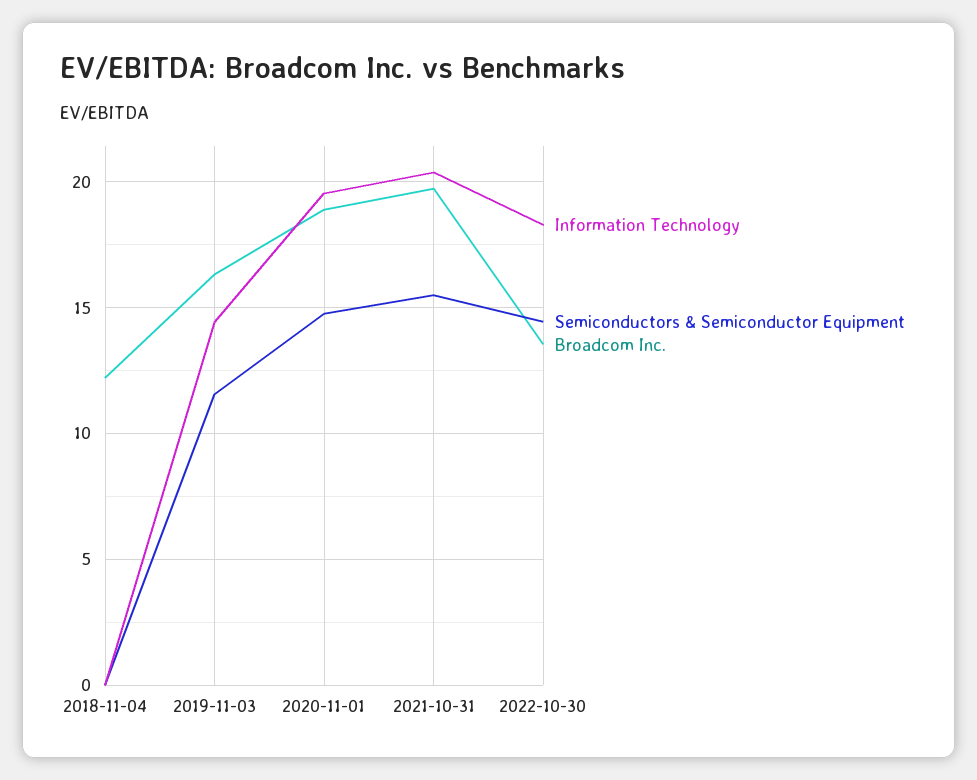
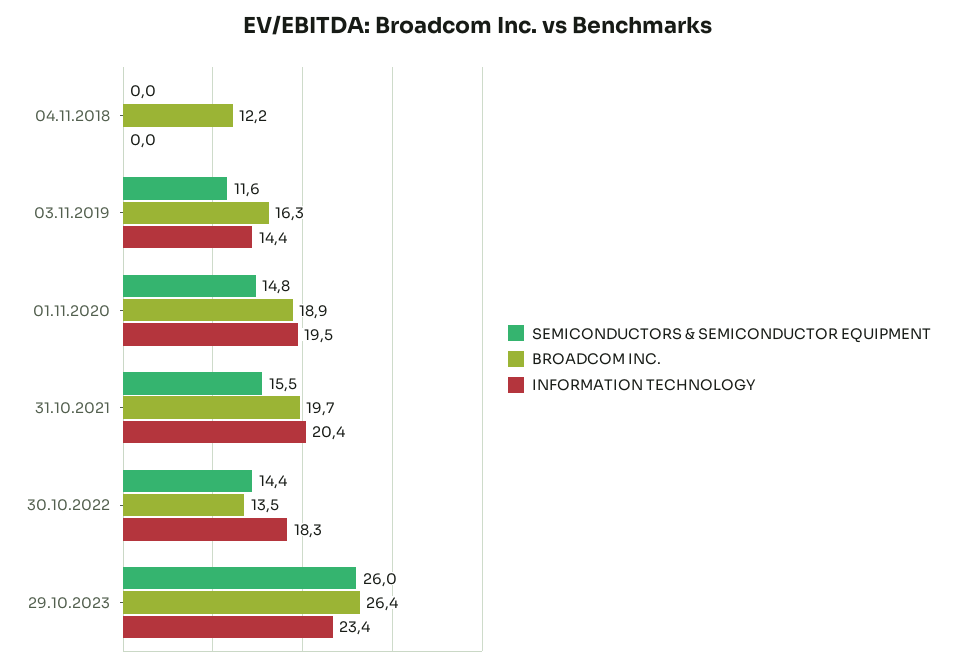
Semiconductors & Semiconductor Equipment, 29.10.2023: none -> 26
Broadcom Inc., 29.10.2023: none -> 26.4
Information Technology, 29.10.2023: none -> 23.4

